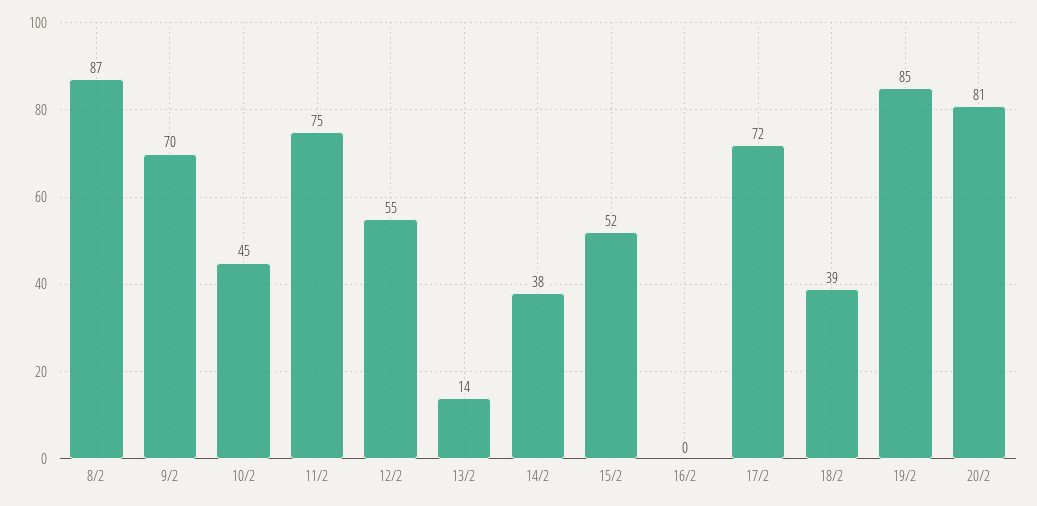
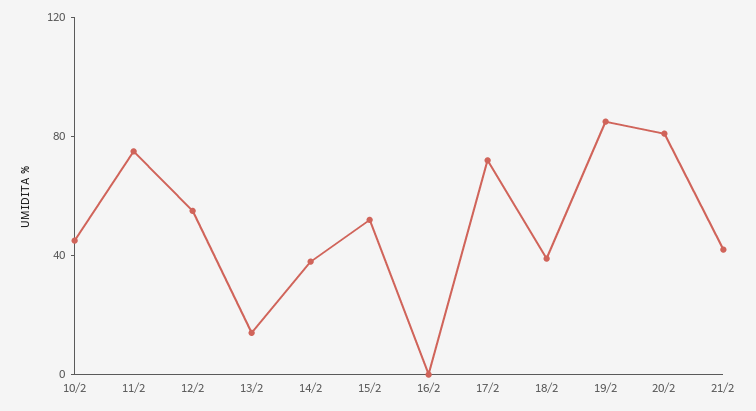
8/2: 87 -> none
9/2: 70 -> none
21/2: none -> 40

